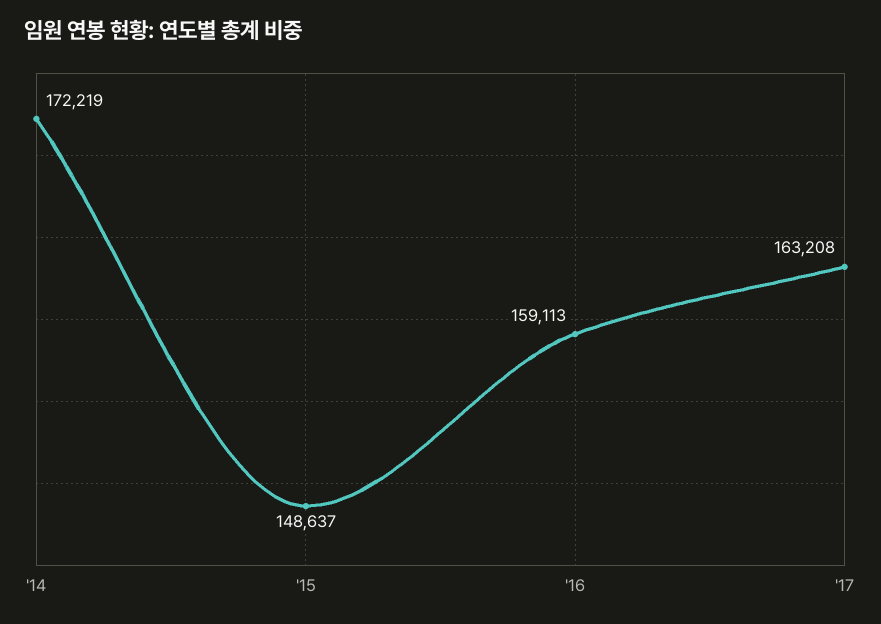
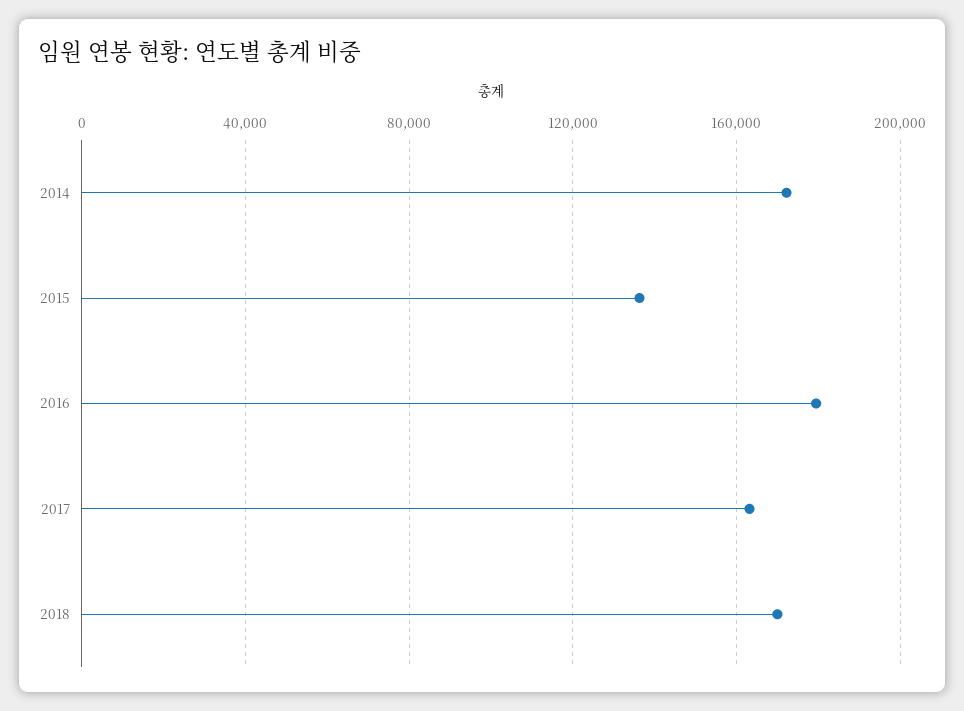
'15: 148637 -> 135000
'16: 159113 -> 180000
2018: none -> 170000

